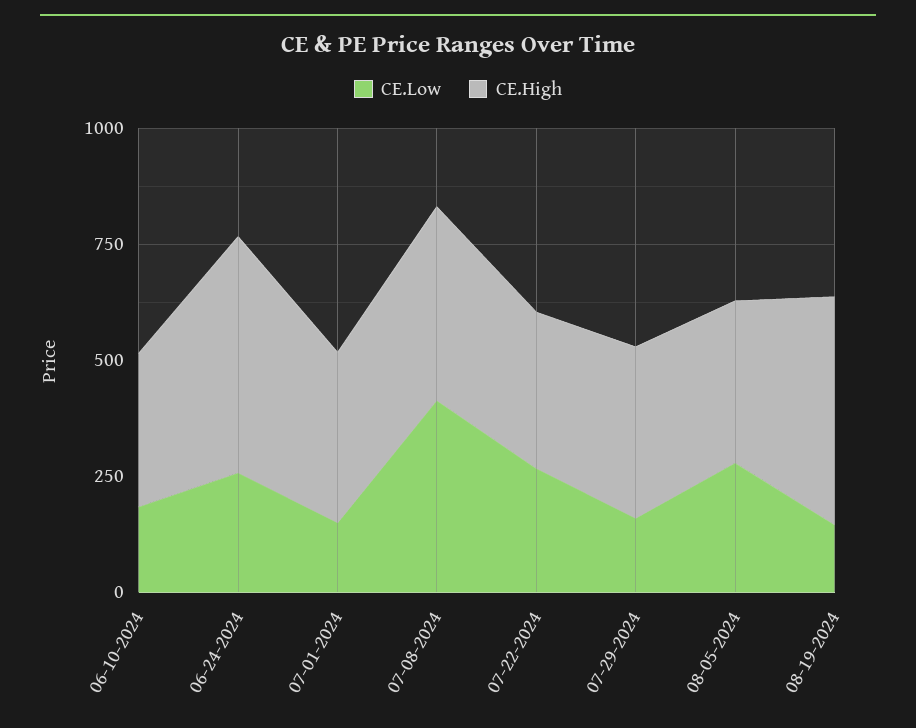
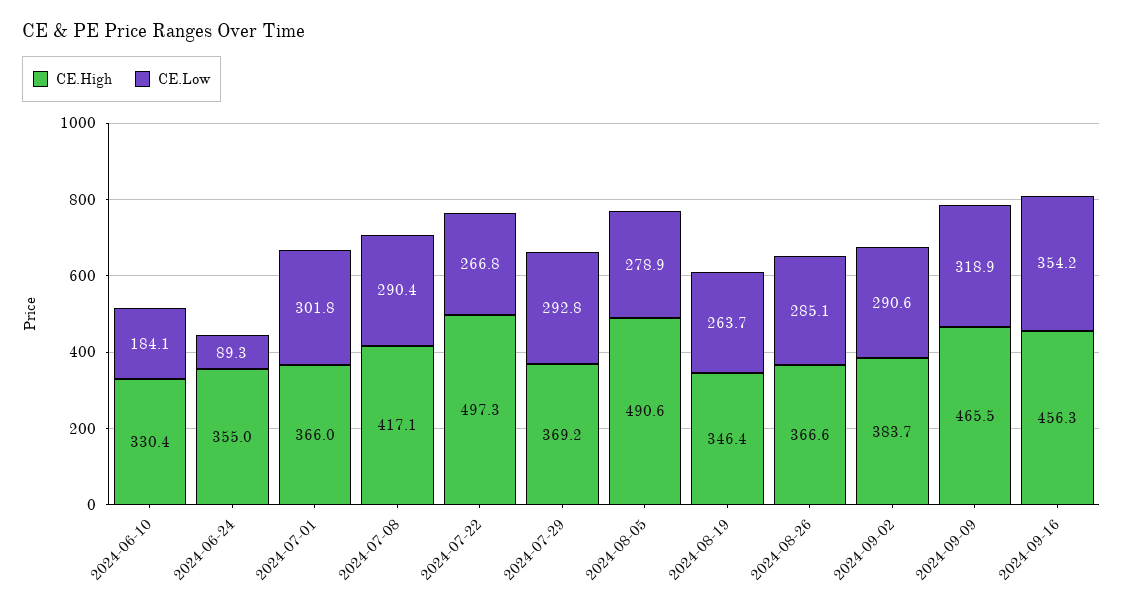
CE.Low, 06-24-2024: 250 -> 89.3
CE.High, 06-24-2024: 500 -> 355
CE.Low, 07-01-2024: 150 -> 301.8
CE.Low, 07-08-2024: 400 -> 290.4
CE.High, 07-22-2024: 350 -> 497.3
CE.Low, 07-29-2024: 150 -> 292.8
CE.High, 08-05-2024: 350 -> 490.6
CE.Low, 08-19-2024: 150 -> 263.7
CE.High, 08-19-2024: 500 -> 346.4
CE.High, 2024-08-26: none -> 366.6
CE.Low, 2024-08-26: none -> 285.1
CE.High, 2024-09-02: none -> 383.7
CE.Low, 2024-09-02: none -> 290.6
CE.High, 2024-09-09: none -> 465.5
CE.Low, 2024-09-09: none -> 318.9
CE.High, 2024-09-16: none -> 456.3
CE.Low, 2024-09-16: none -> 354.2

